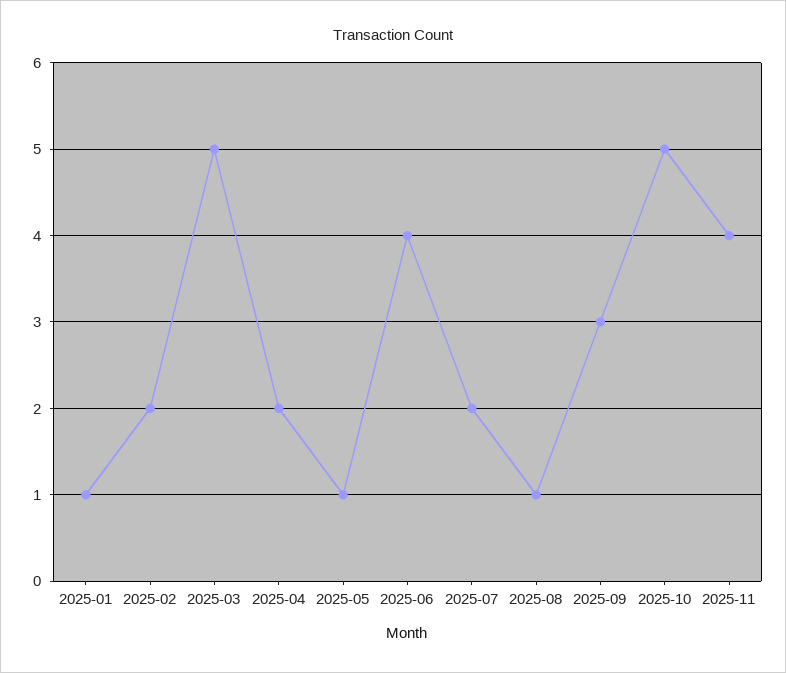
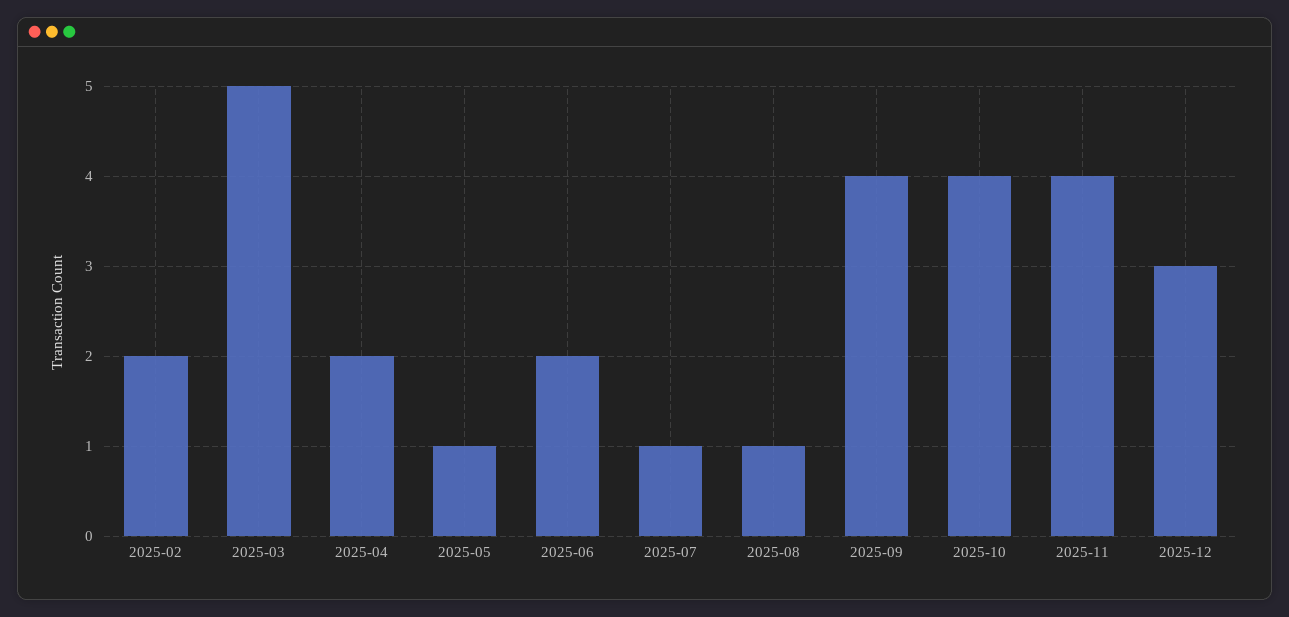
2025-01: 1 -> none
2025-06: 4 -> 2
2025-07: 2 -> 1
2025-09: 3 -> 4
2025-10: 5 -> 4
2025-12: none -> 3

